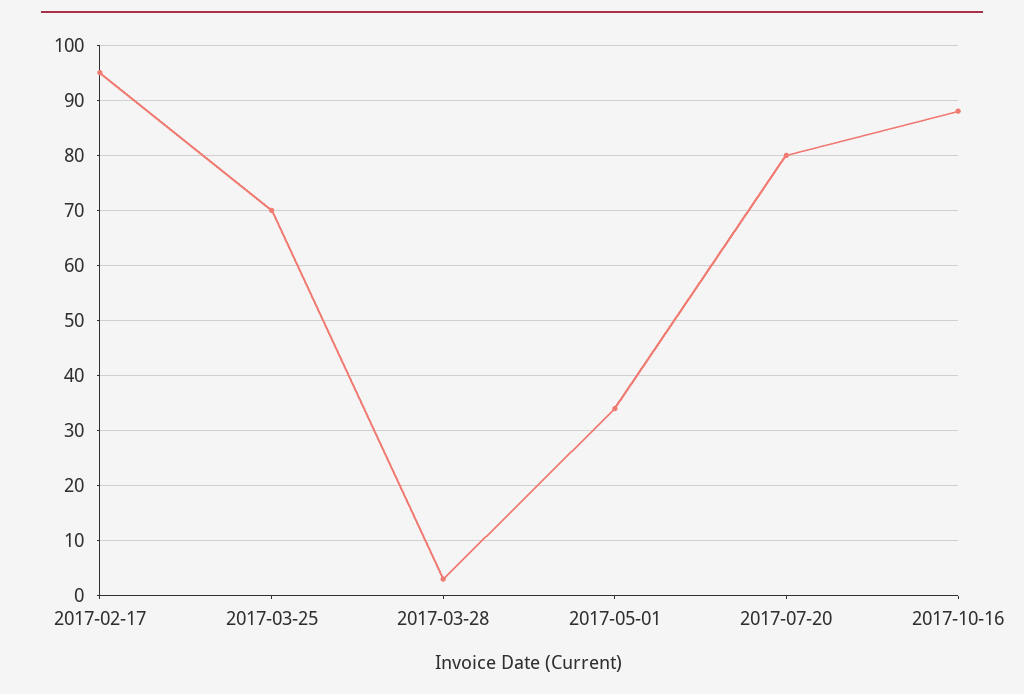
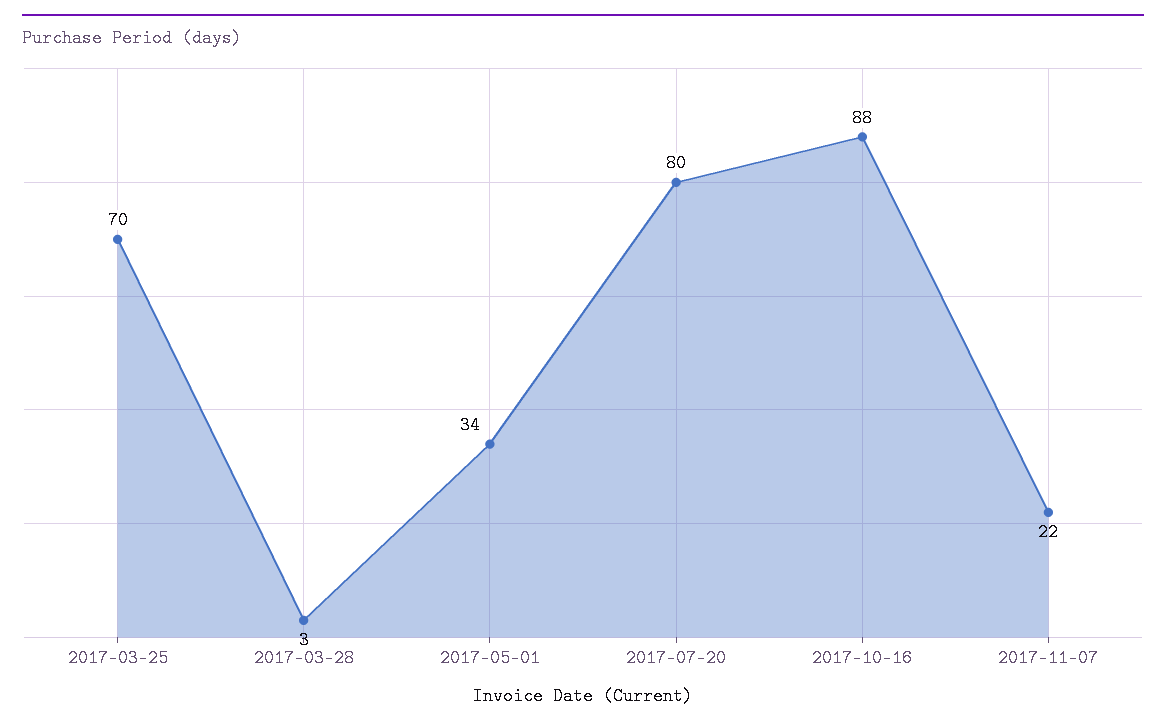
2017-02-17: 95 -> none
2017-11-07: none -> 22

